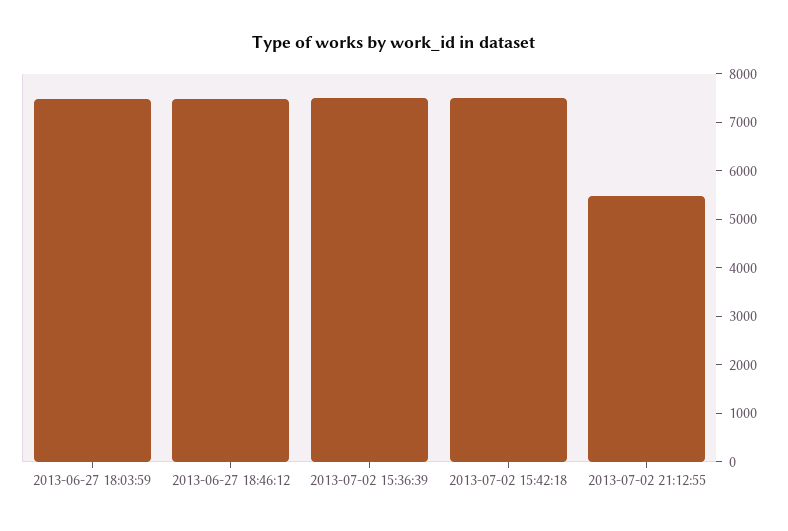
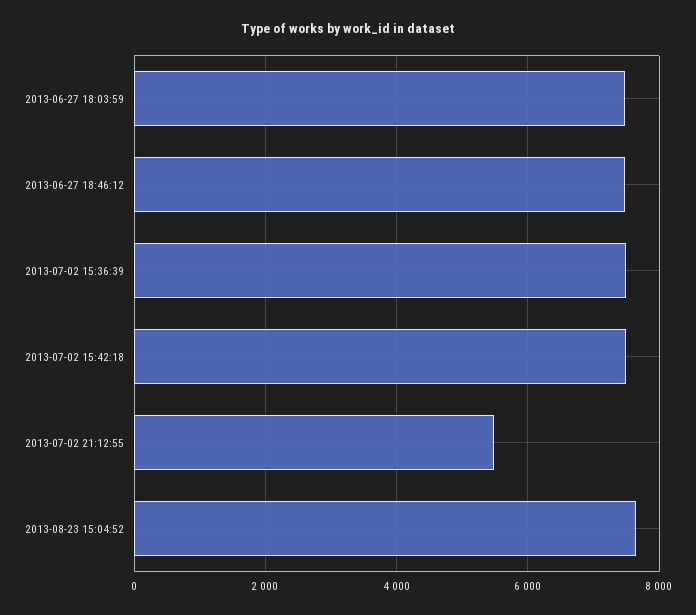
2013-08-23 15:04:52: none -> 7600

